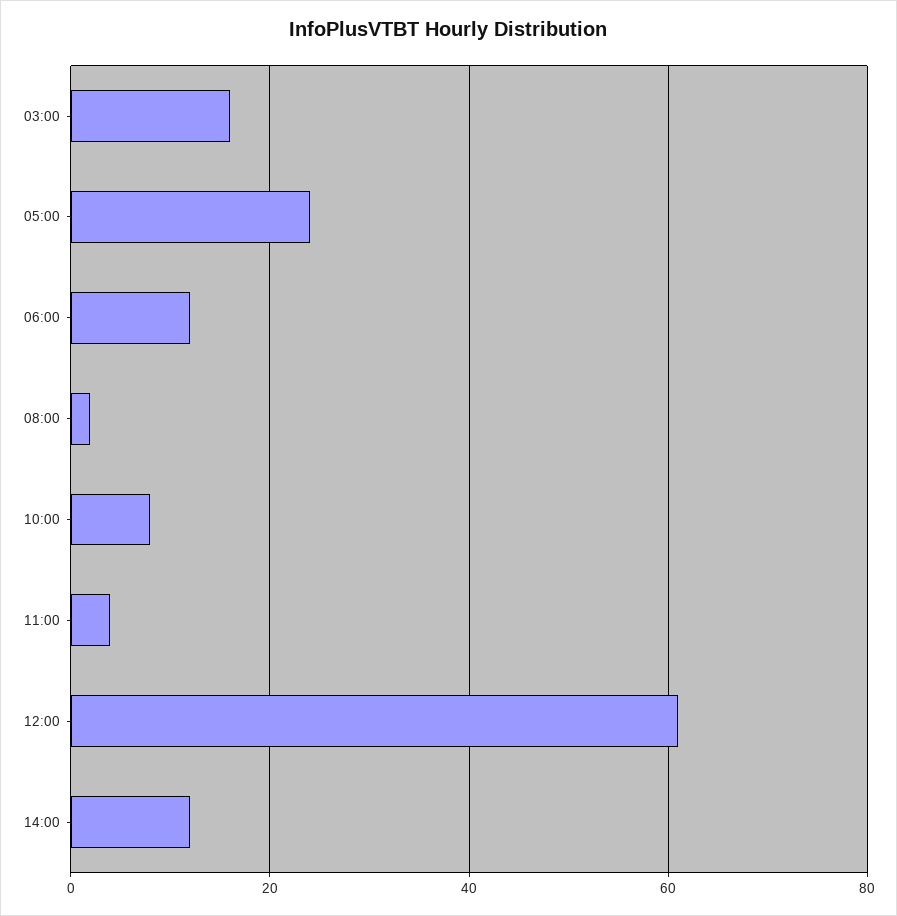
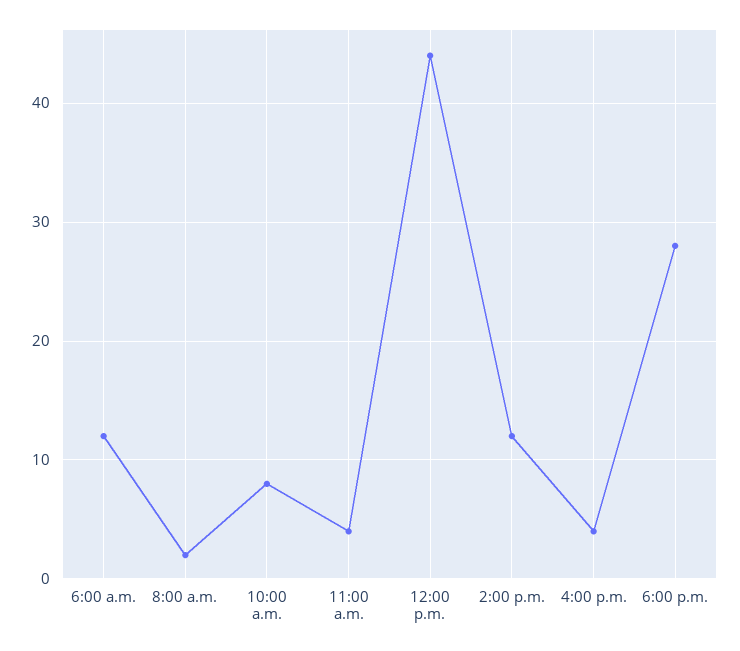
03:00: 15 -> none
05:00: 25 -> none
12:00: 60 -> 44
4:00 p.m.: none -> 4
6:00 p.m.: none -> 28

